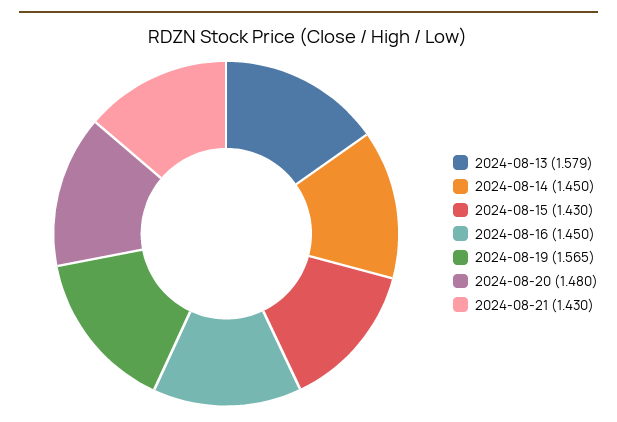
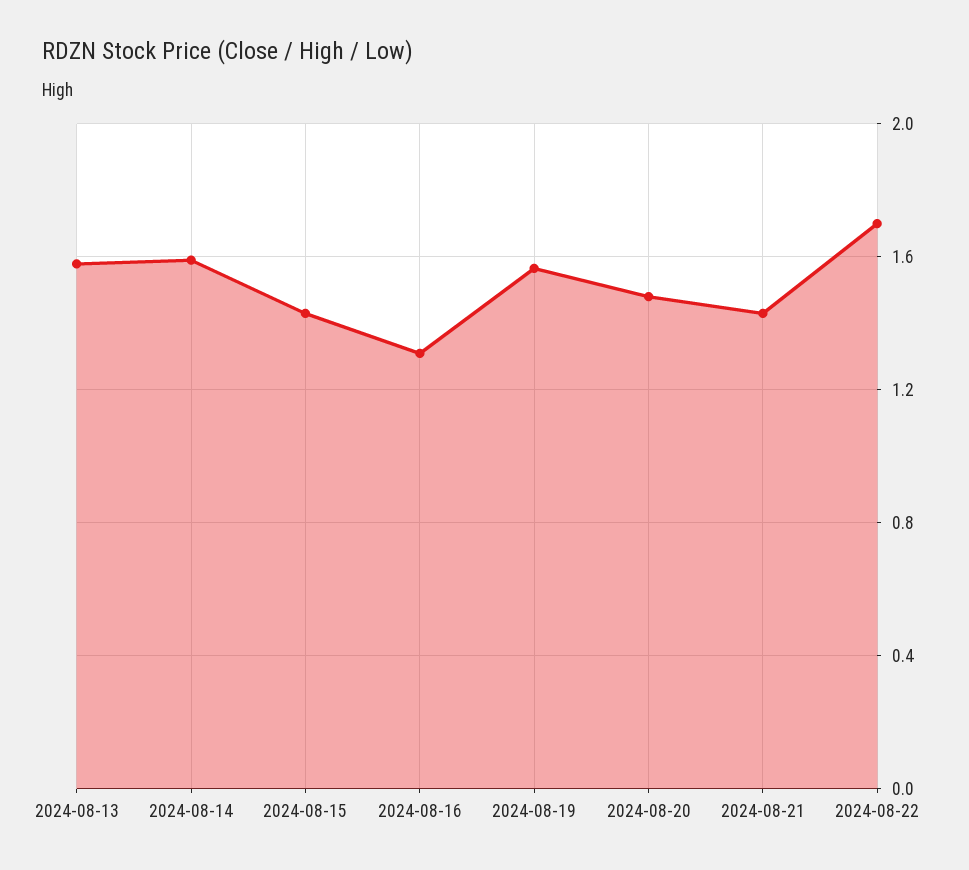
2024-08-14: 1.45 -> 1.6
2024-08-16: 1.45 -> 1.3
2024-08-22: none -> 1.7

